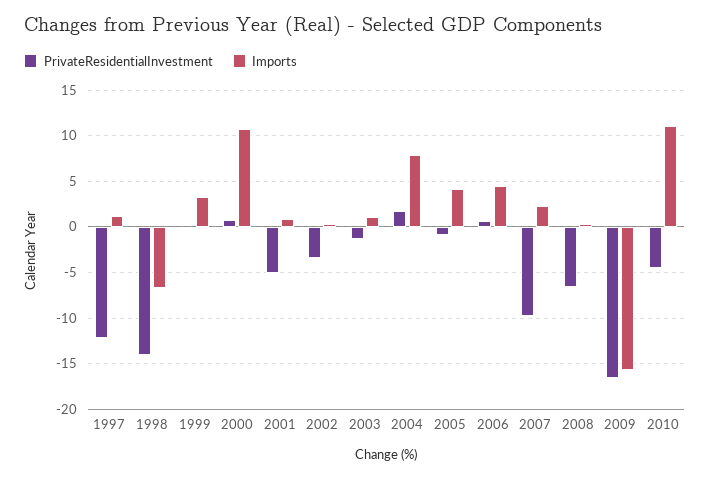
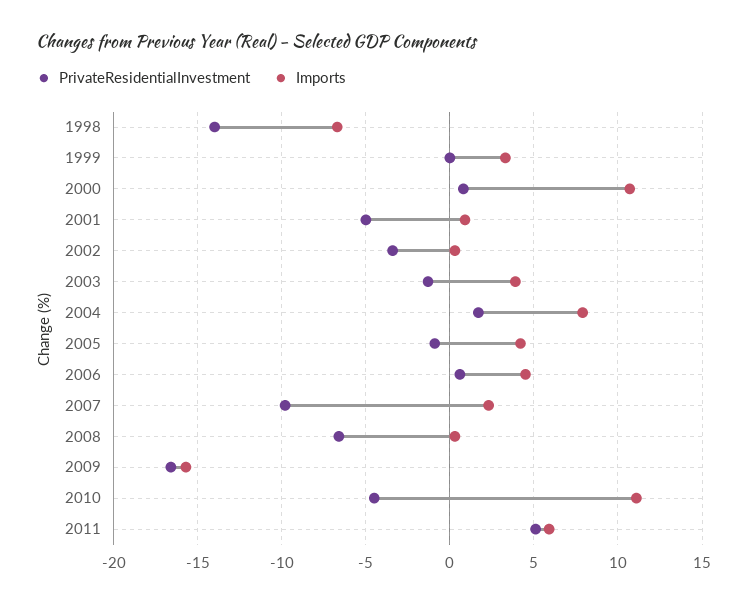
PrivateResidentialInvestment, 1997: -12 -> none
Imports, 1997: 1 -> none
Imports, 2003: 1 -> 4
PrivateResidentialInvestment, 2011: none -> 5
Imports, 2011: none -> 6

